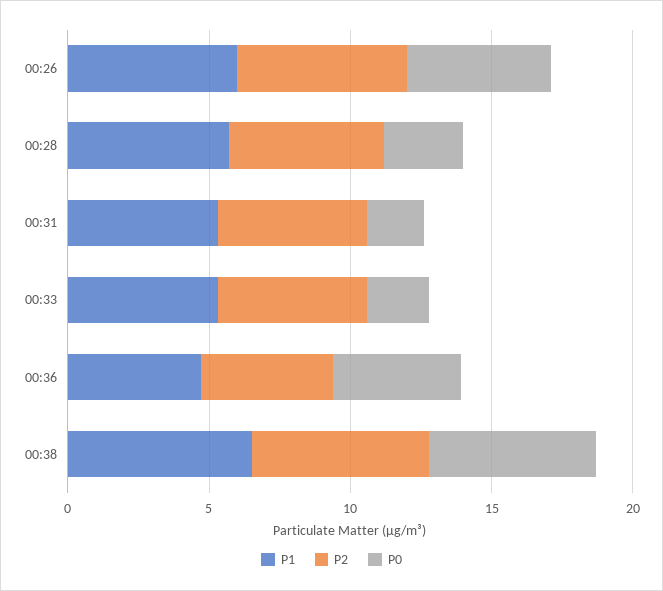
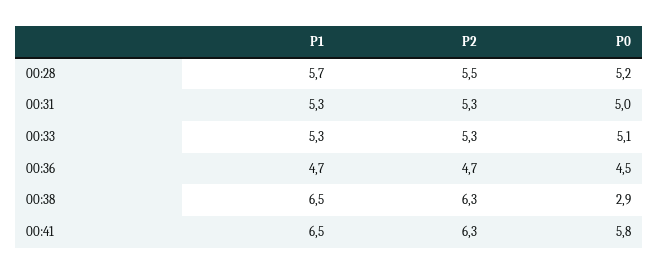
P1, 00:26: 6 -> none
P2, 00:26: 6 -> none
P0, 00:26: 5 -> none
P0, 00:28: 3 -> 5.2
P0, 00:31: 2 -> 5
P0, 00:33: 2 -> 5.1
P0, 00:38: 6 -> 2.9
P1, 00:41: none -> 6.5
P2, 00:41: none -> 6.3
P0, 00:41: none -> 5.8

